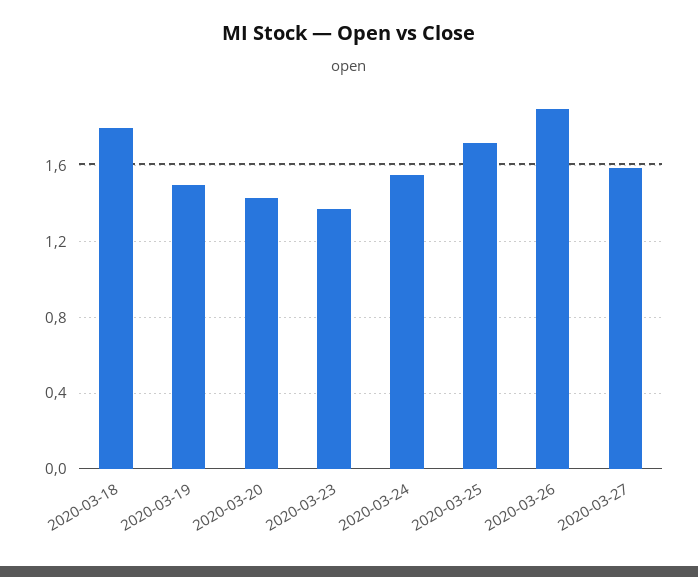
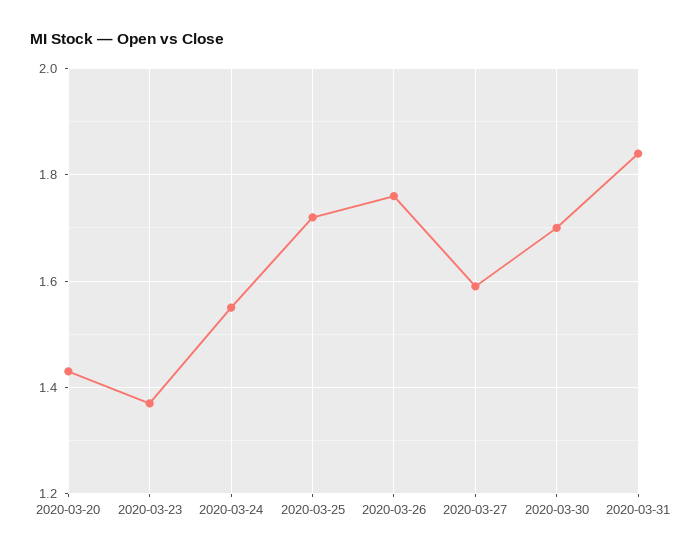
2020-03-18: 1.8 -> none
2020-03-19: 1.5 -> none
2020-03-26: 1.9 -> 1.75
2020-03-30: none -> 1.7
2020-03-31: none -> 1.85

